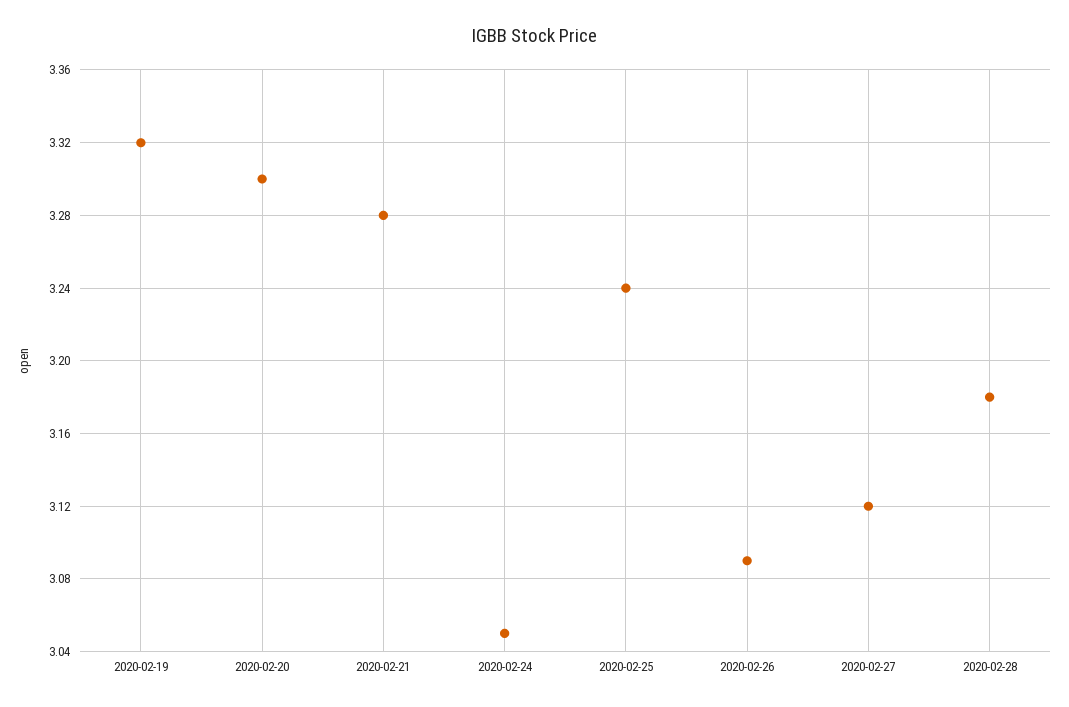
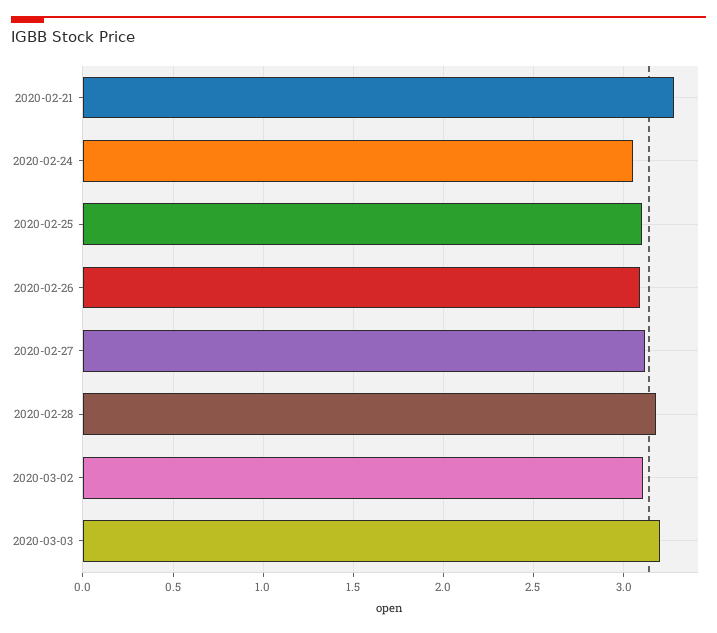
2020-02-19: 3.32 -> none
2020-02-20: 3.3 -> none
2020-02-25: 3.24 -> 3.1
2020-03-02: none -> 3.1
2020-03-03: none -> 3.2

